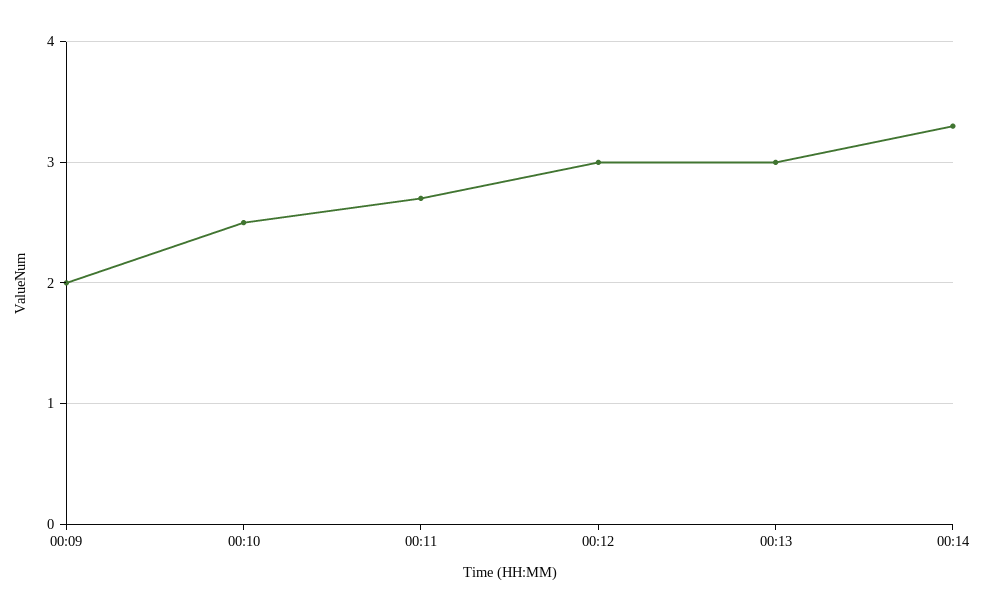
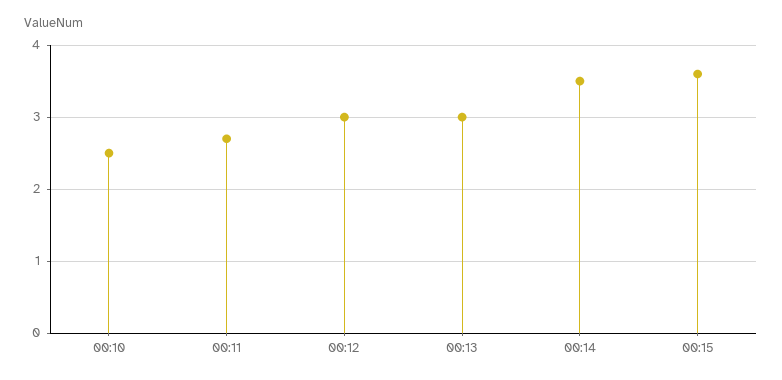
00:09: 2 -> none
00:14: 3.3 -> 3.5
00:15: none -> 3.6

